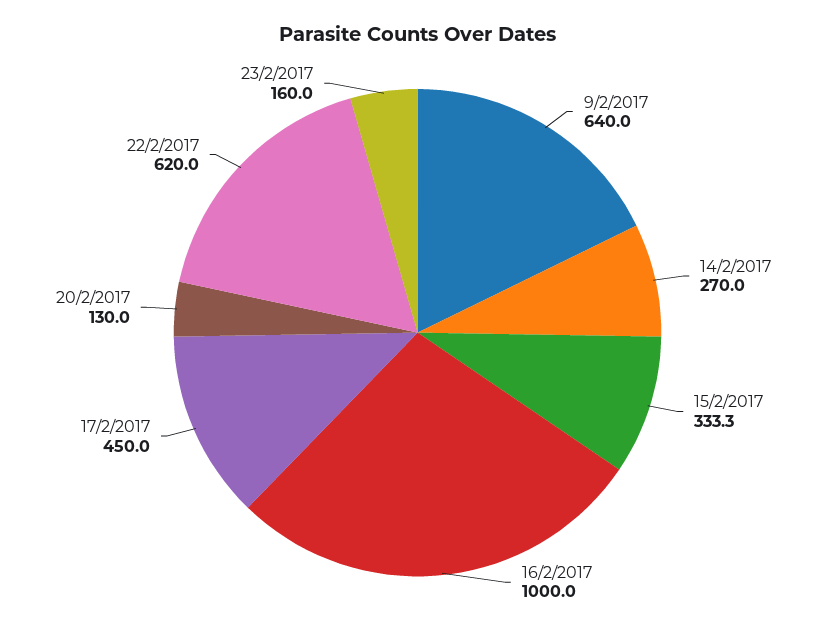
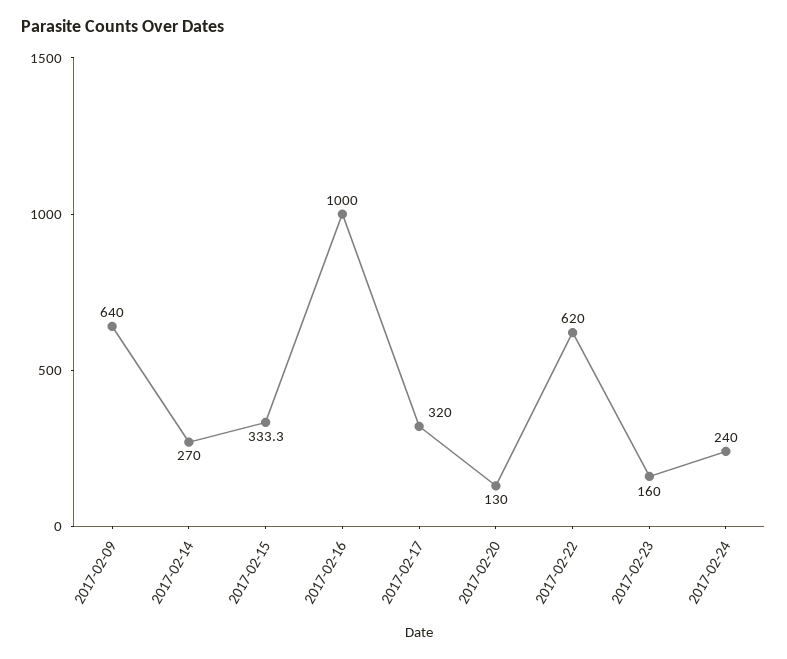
17/2/2017: 450 -> 320
2017-02-24: none -> 240

